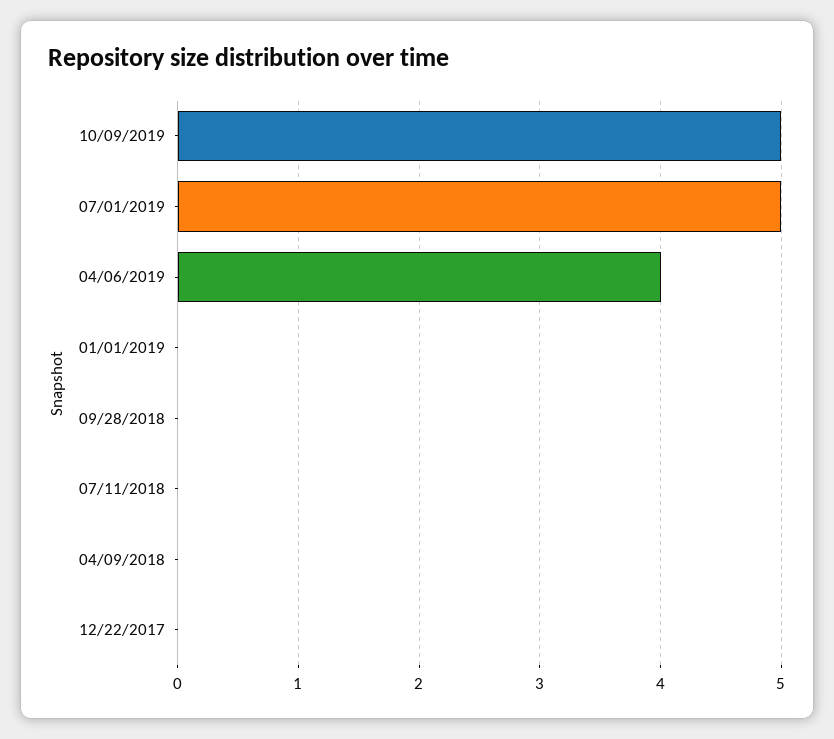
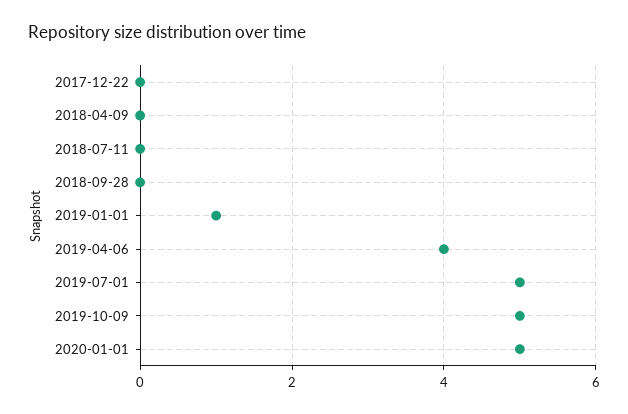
01/01/2019: 0 -> 1
2020-01-01: none -> 5

